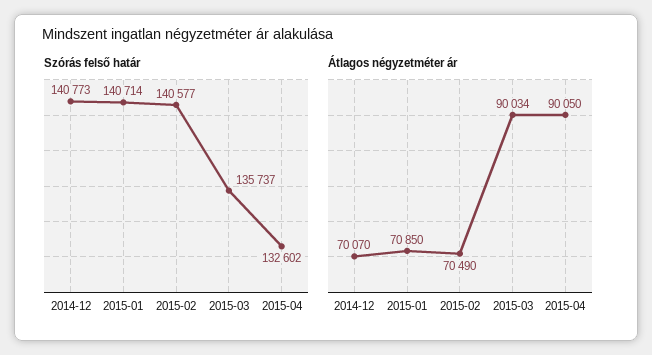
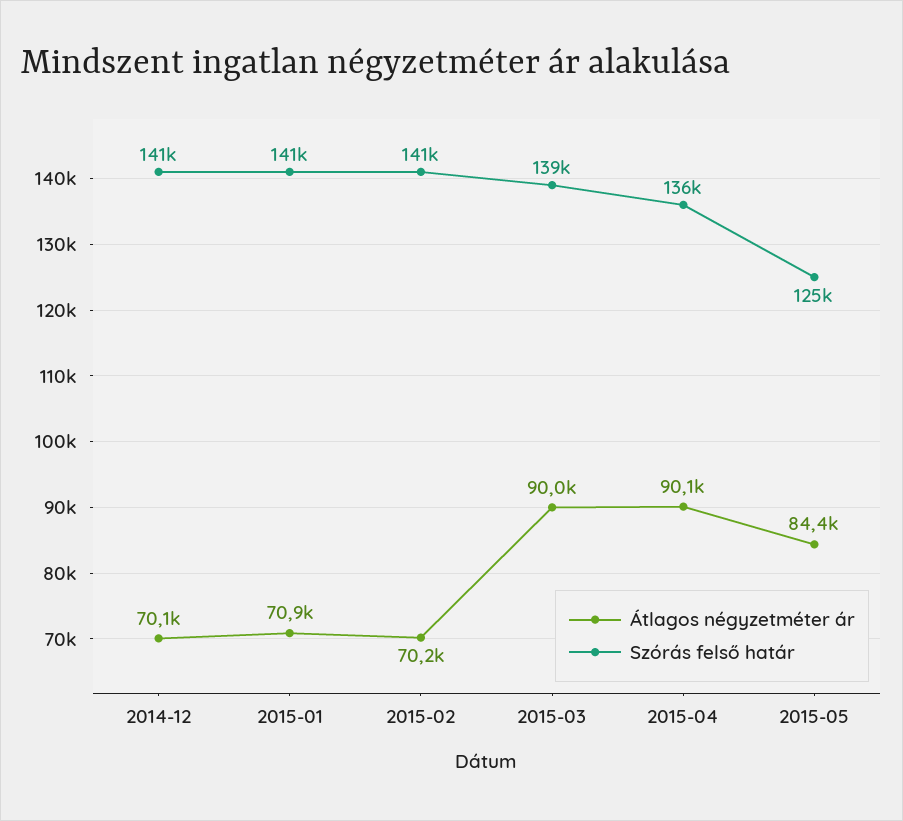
Szórás felső határ, 2015-03: 135737 -> 139000
Szórás felső határ, 2015-04: 132602 -> 136000
Átlagos négyzetméter ár, 2015-02: 70490 -> 70200
Átlagos négyzetméter ár, 2015-05: none -> 84400
Szórás felső határ, 2015-05: none -> 125000

